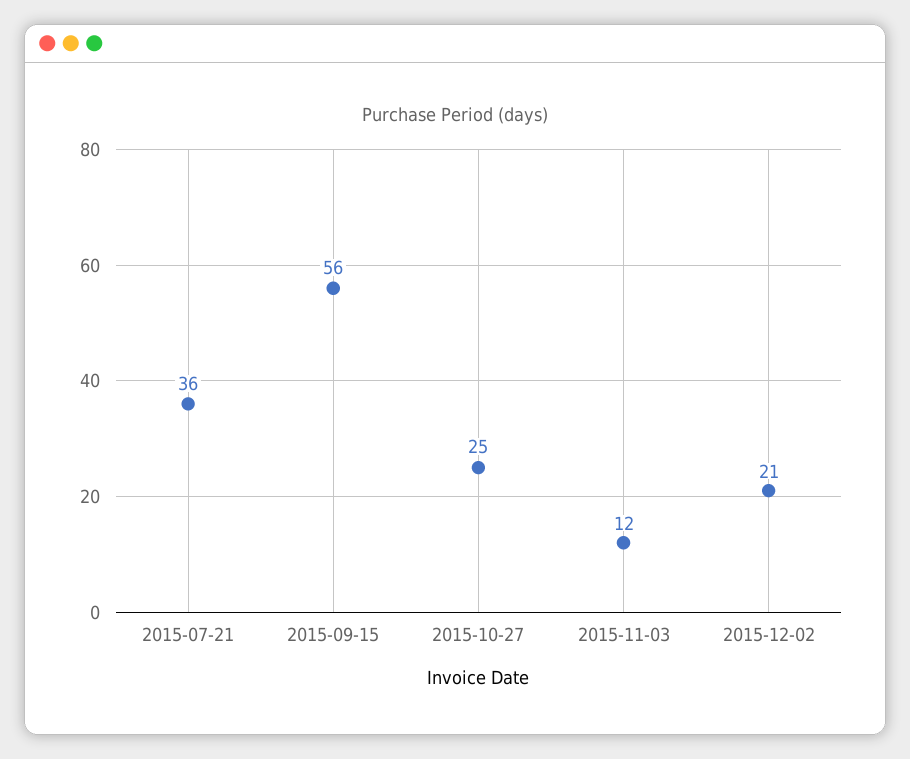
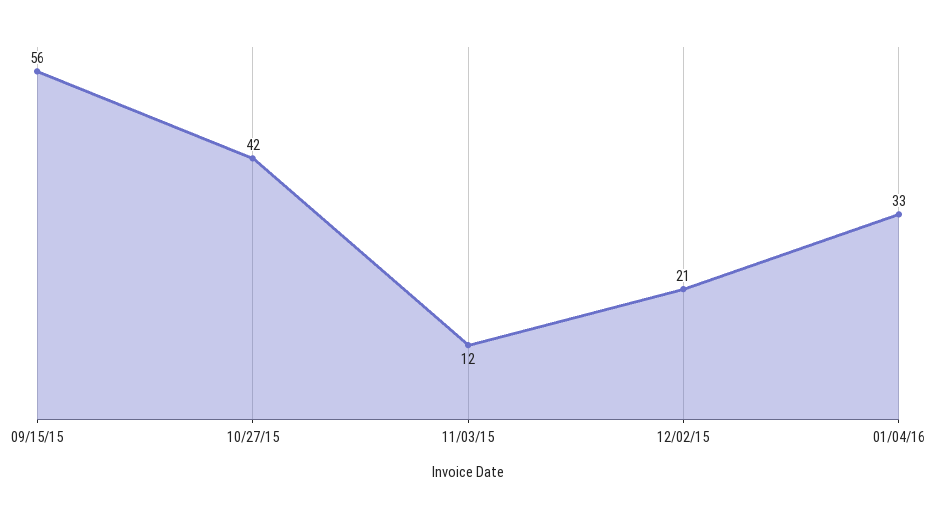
2015-07-21: 36 -> none
2015-10-27: 25 -> 42
01/04/16: none -> 33

